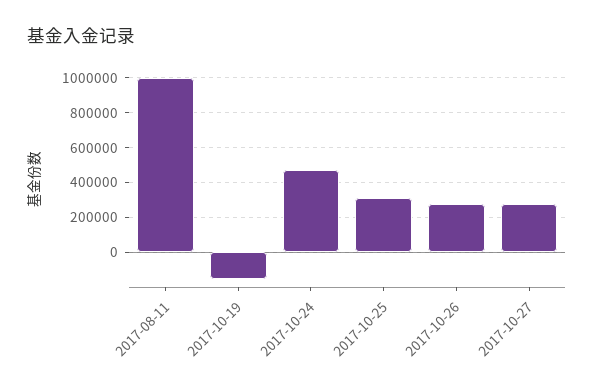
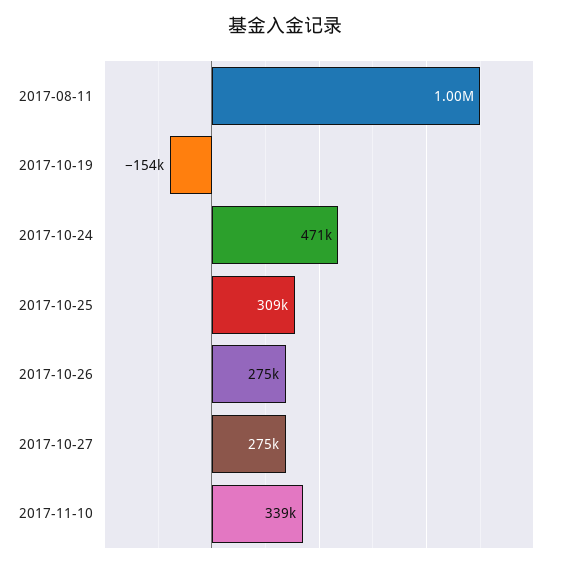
2017-11-10: none -> 339000

